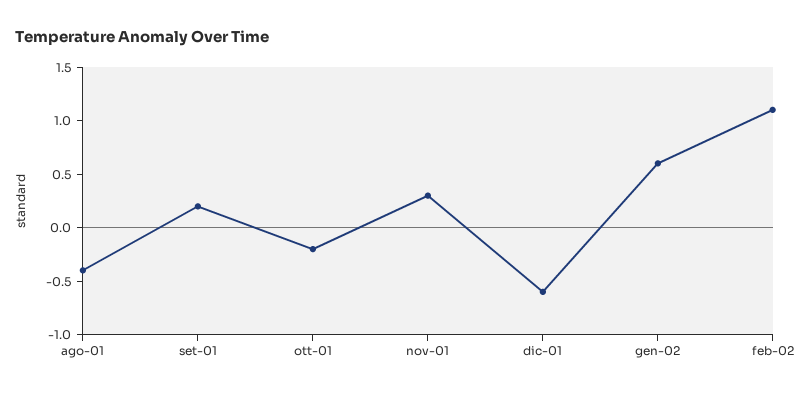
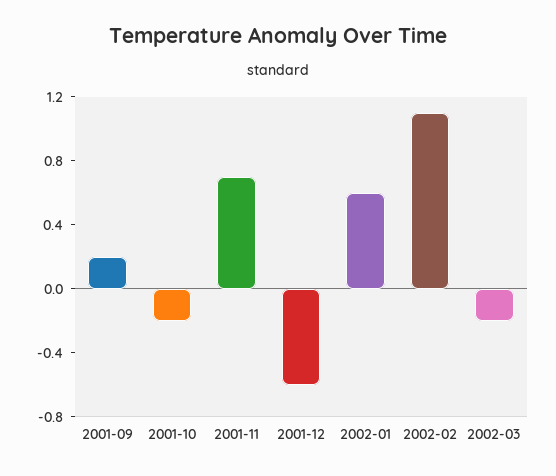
ago-01: -0.4 -> none
nov-01: 0.3 -> 0.7
2002-03: none -> -0.2

